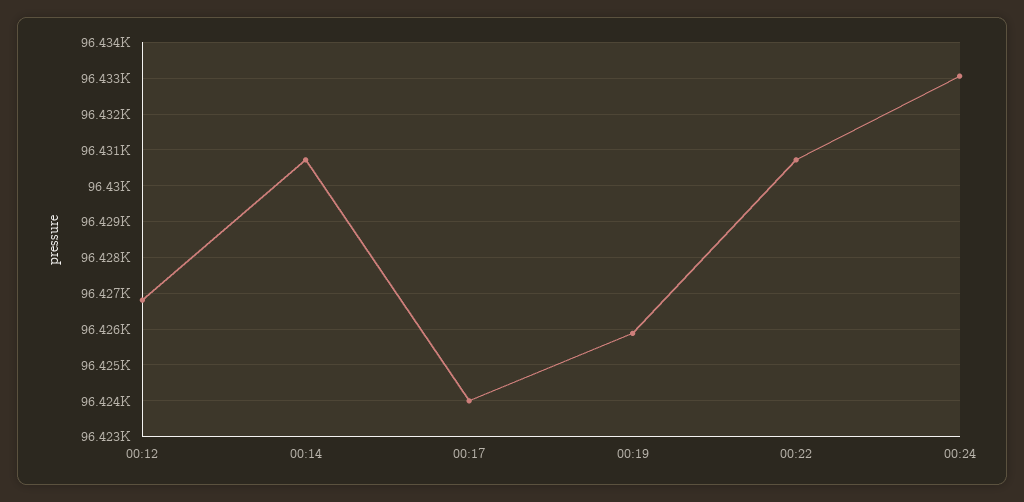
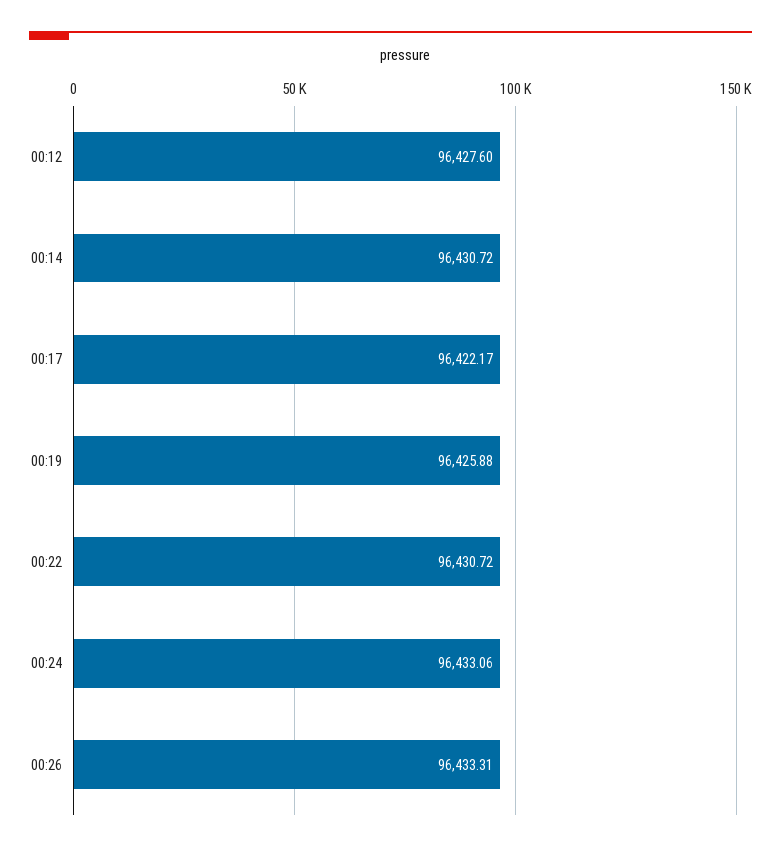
00:12: 96426.8 -> 96427.6
00:17: 96424 -> 96422.17
00:26: none -> 96433.31

